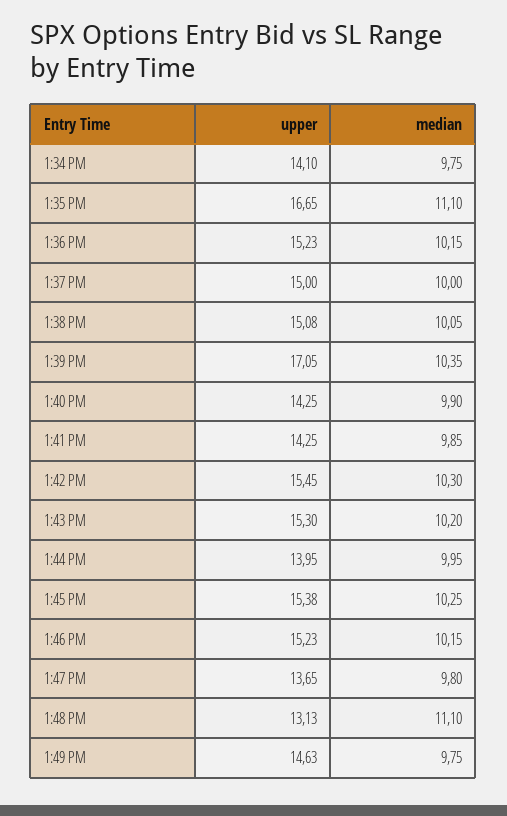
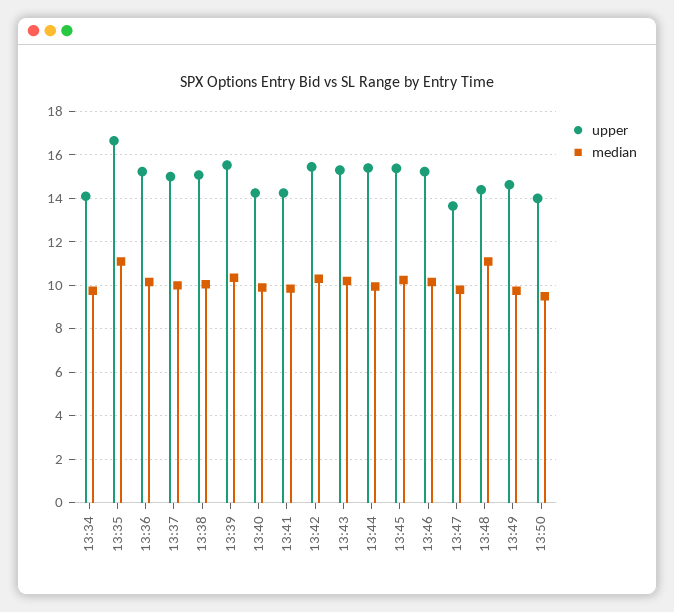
upper, 1:39 PM: 17.05 -> 15.5
upper, 1:44 PM: 13.95 -> 15.5
upper, 1:48 PM: 13.13 -> 14.5
upper, 13:50: none -> 14
median, 13:50: none -> 9.5

